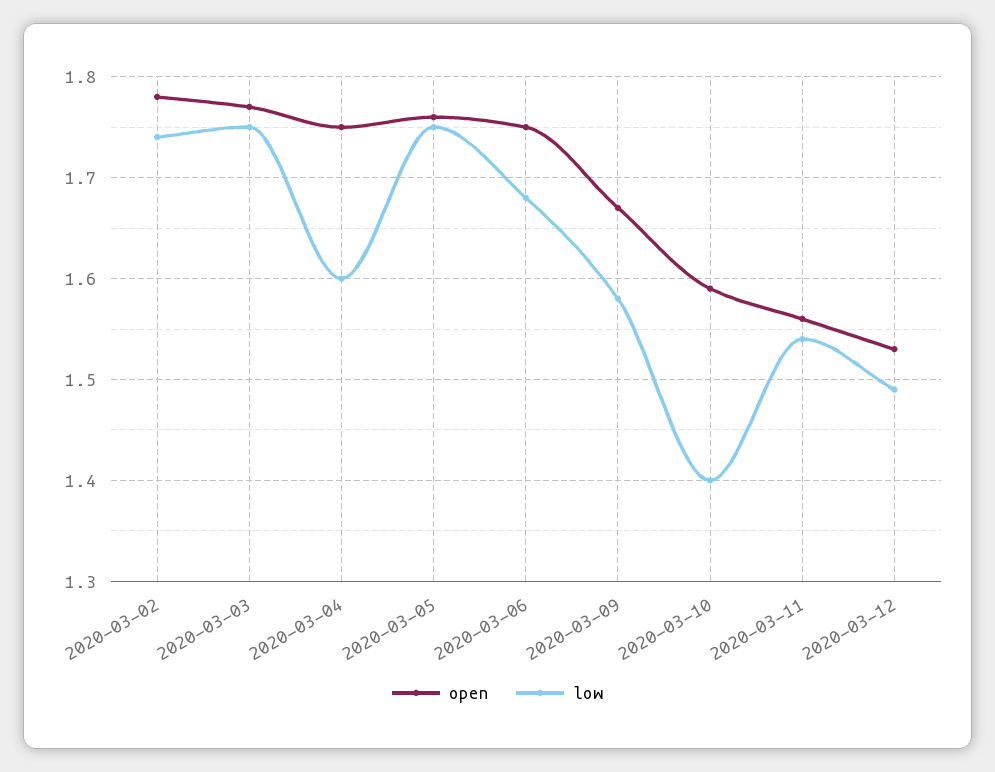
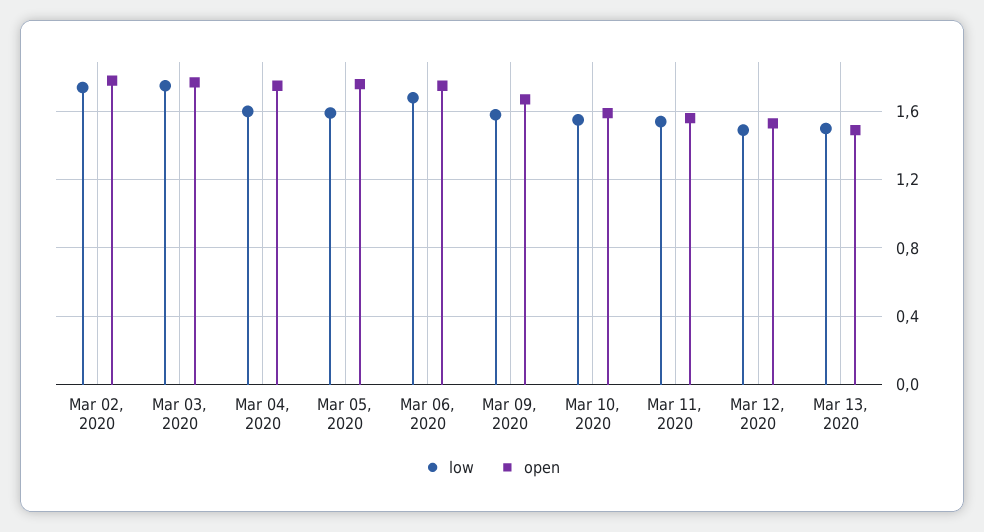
low, 2020-03-05: 1.75 -> 1.6
low, 2020-03-10: 1.4 -> 1.55
low, Mar 13, 2020: none -> 1.5
open, Mar 13, 2020: none -> 1.5

